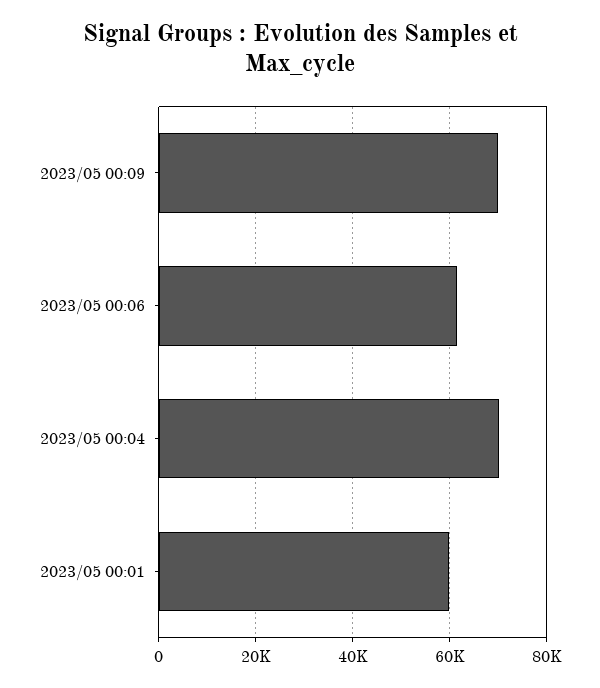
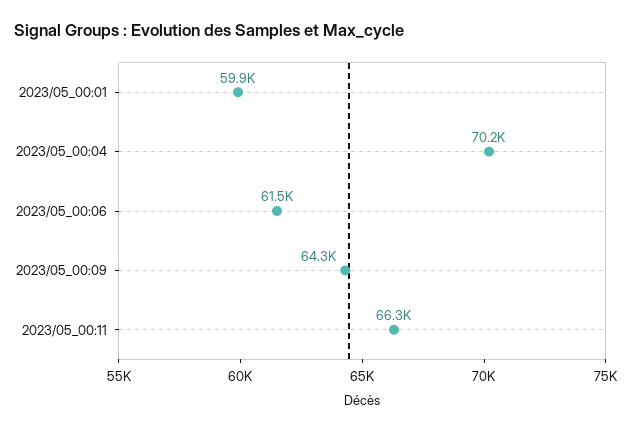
2023/05 00:09: 70000 -> 64300
2023/05_00:11: none -> 66300

